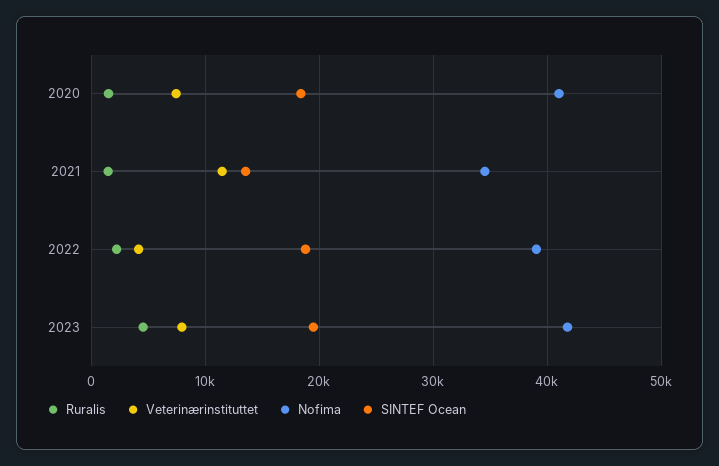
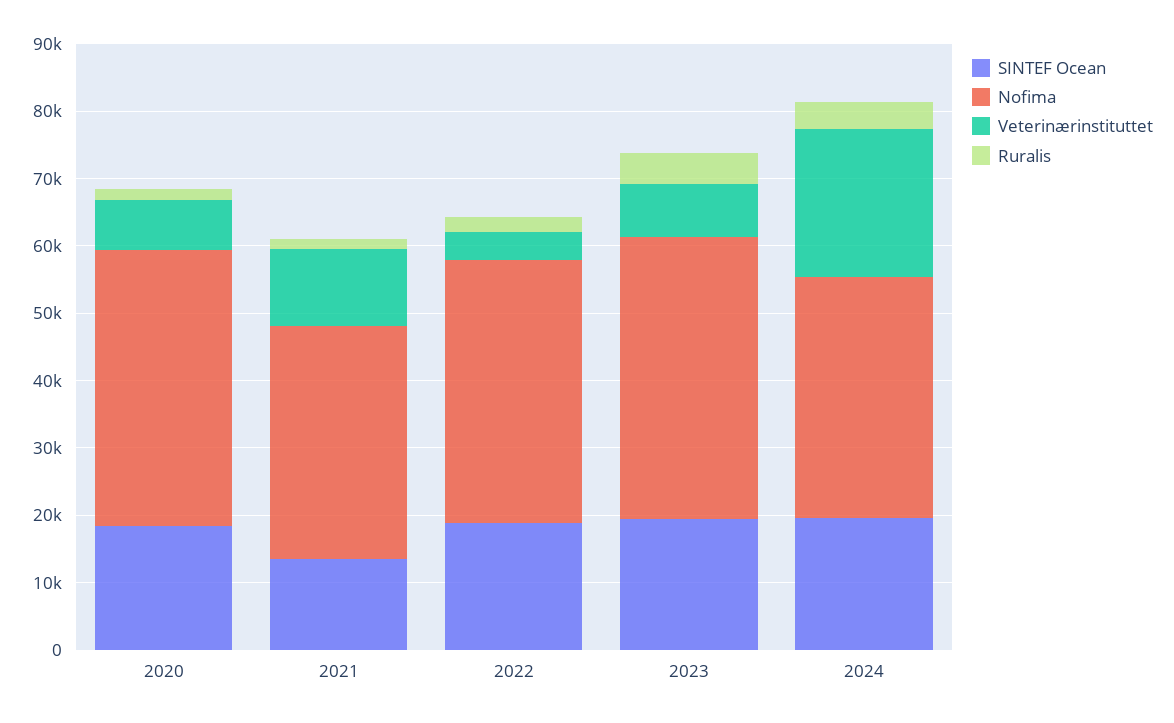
SINTEF Ocean, 2024: none -> 20000
Nofima, 2024: none -> 36000
Veterinærinstituttet, 2024: none -> 22000
Ruralis, 2024: none -> 4000

